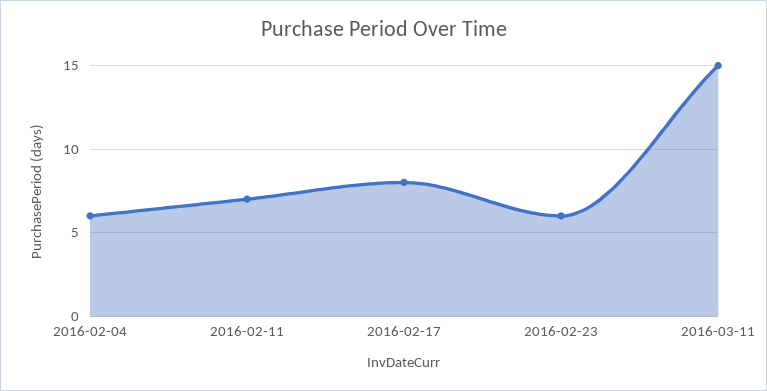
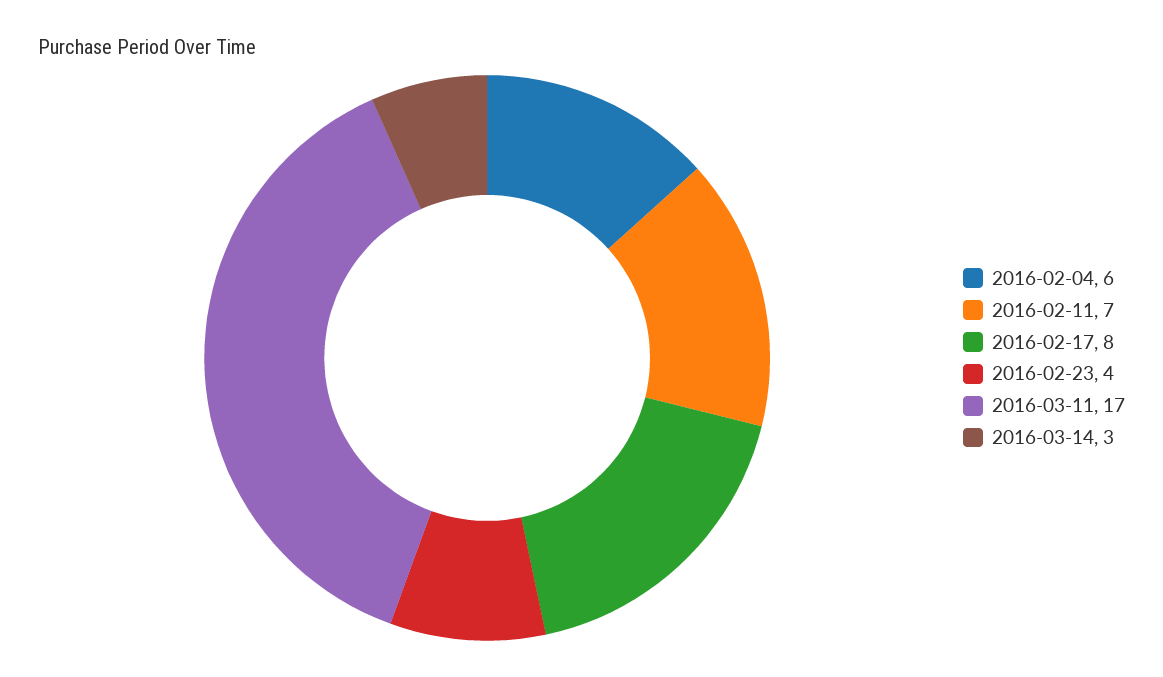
2016-02-23: 6 -> 4
2016-03-11: 15 -> 17
2016-03-14: none -> 3

